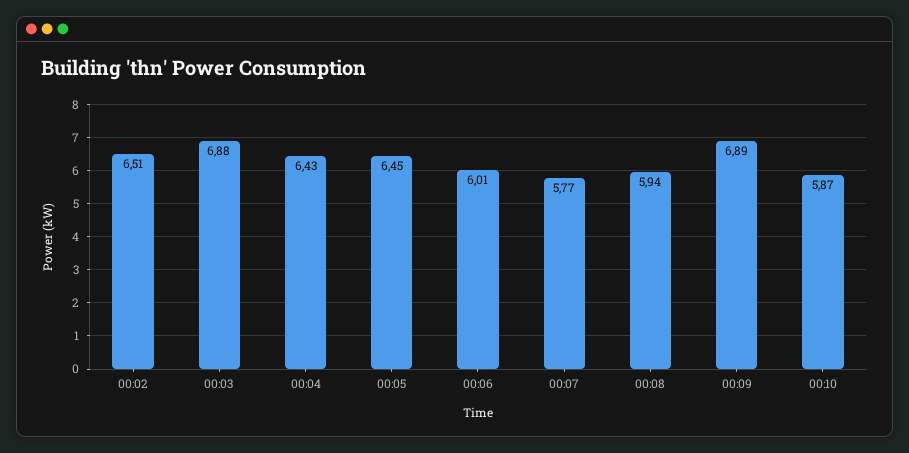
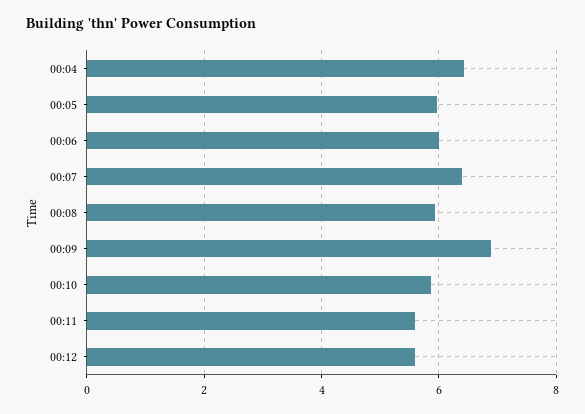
00:02: 6.51 -> none
00:03: 6.88 -> none
00:05: 6.45 -> 6
00:07: 5.77 -> 6.4
00:11: none -> 5.6
00:12: none -> 5.6

